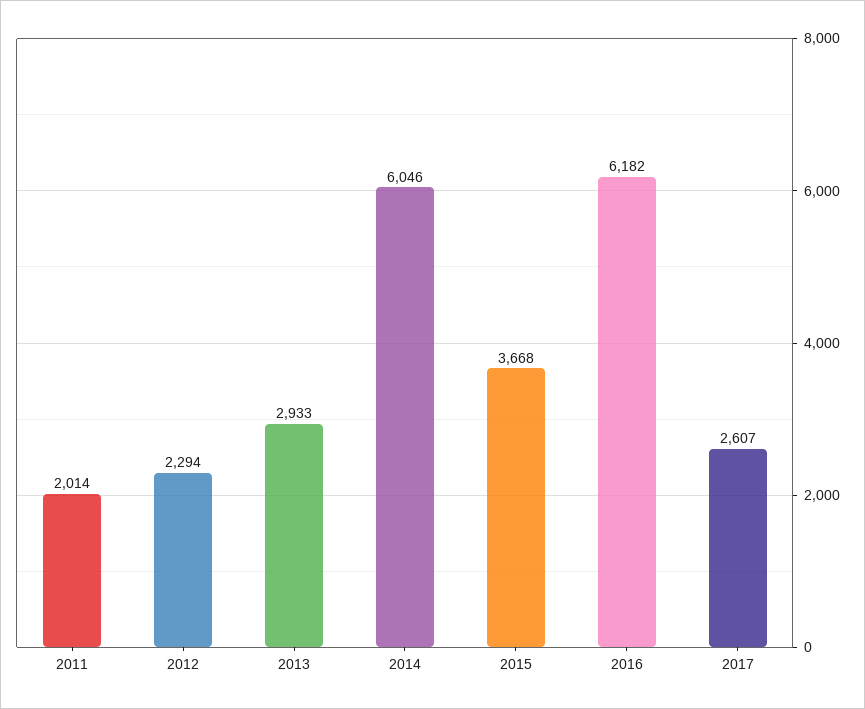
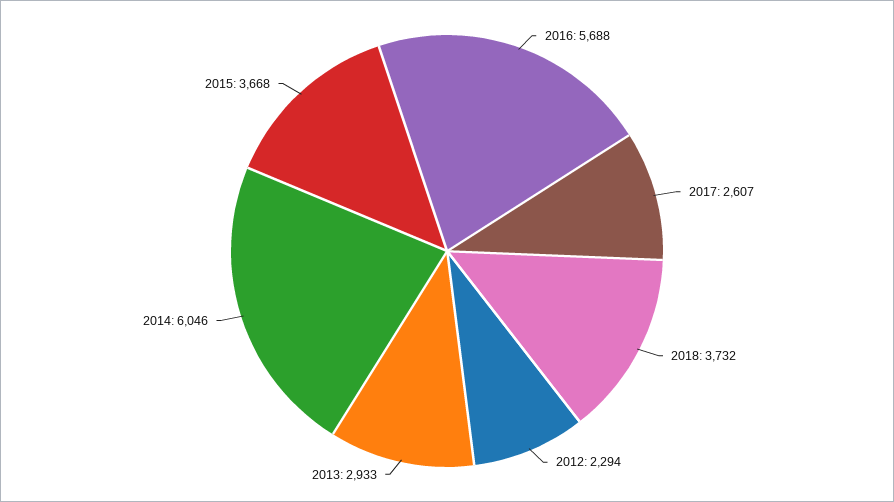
2011: 2014 -> none
2016: 6182 -> 5688
2018: none -> 3732

